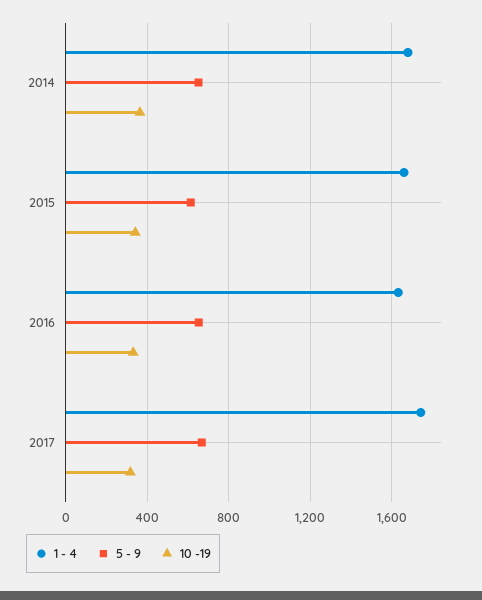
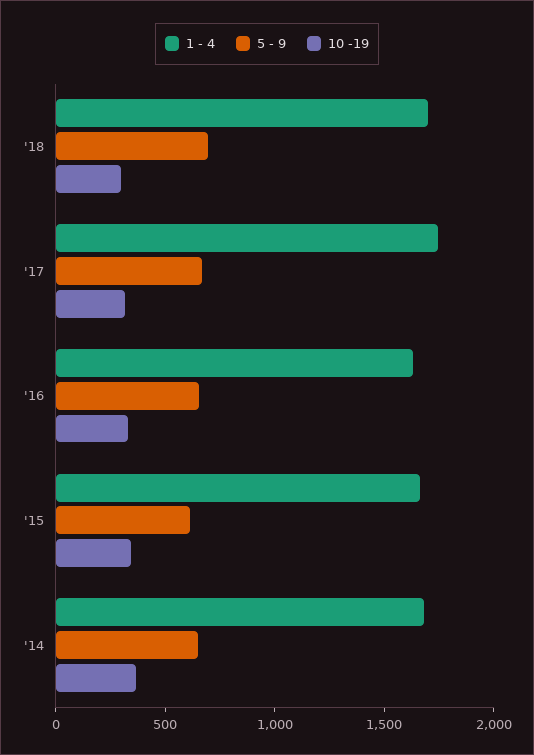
1 - 4, '18: none -> 1700
5 - 9, '18: none -> 700
10 -19, '18: none -> 300

